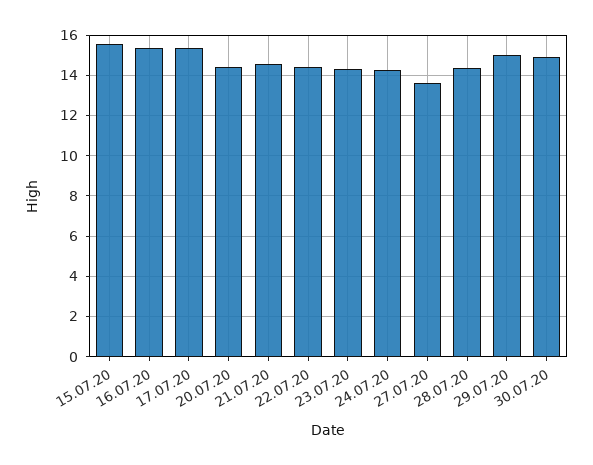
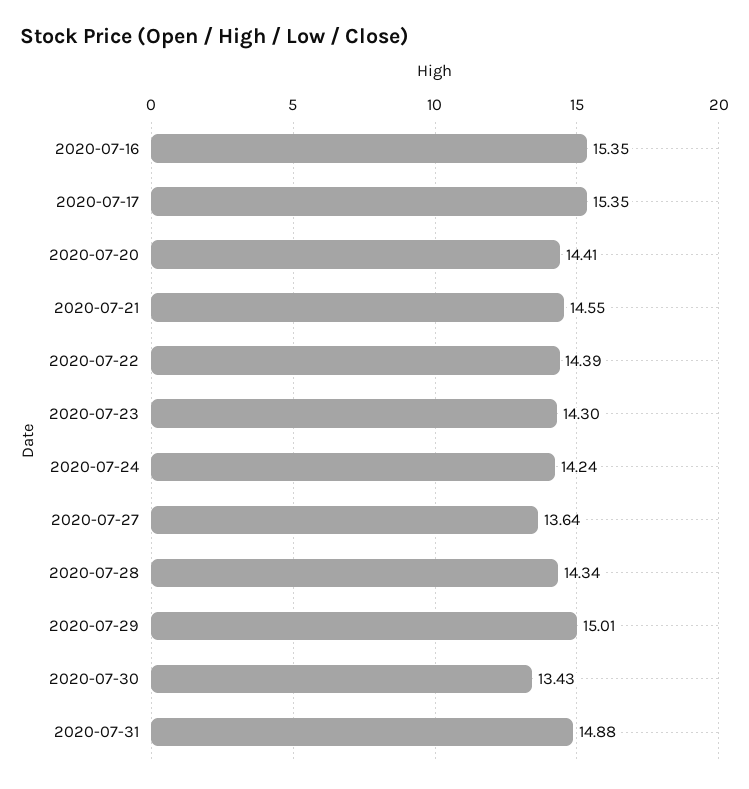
15.07.20: 15.5 -> none
30.07.20: 15 -> 13.43
2020-07-31: none -> 14.88

